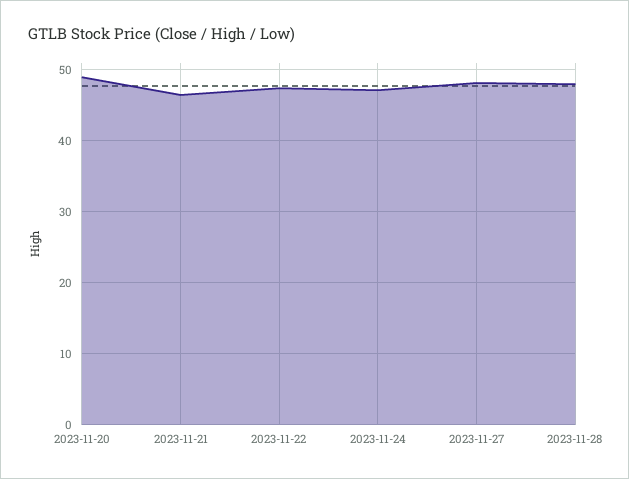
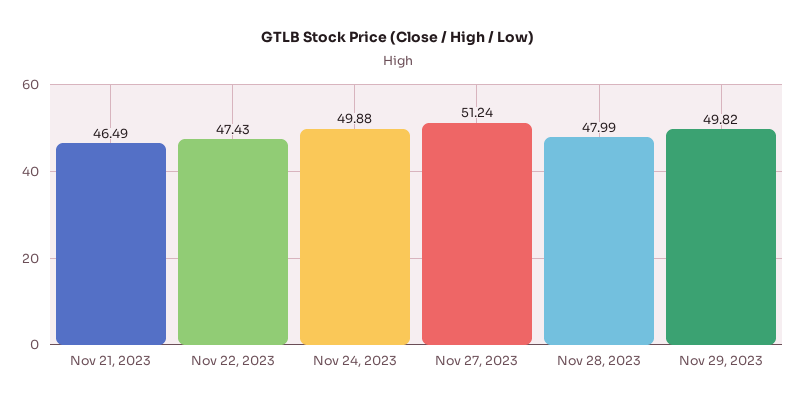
2023-11-20: 49 -> none
2023-11-24: 47 -> 49.88
2023-11-27: 48 -> 51.24
Nov 29, 2023: none -> 49.82

